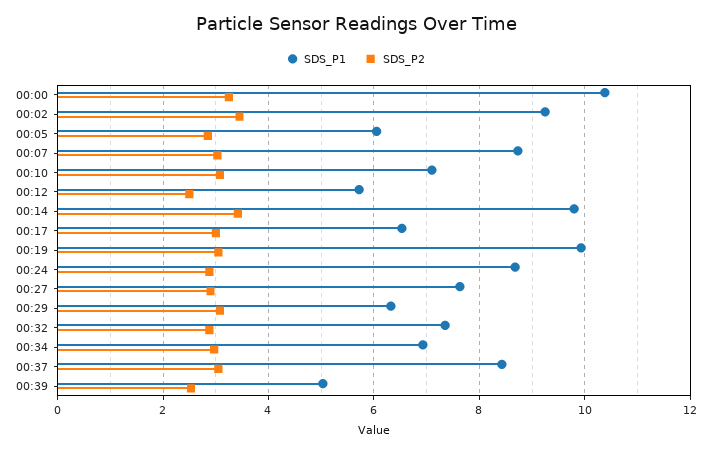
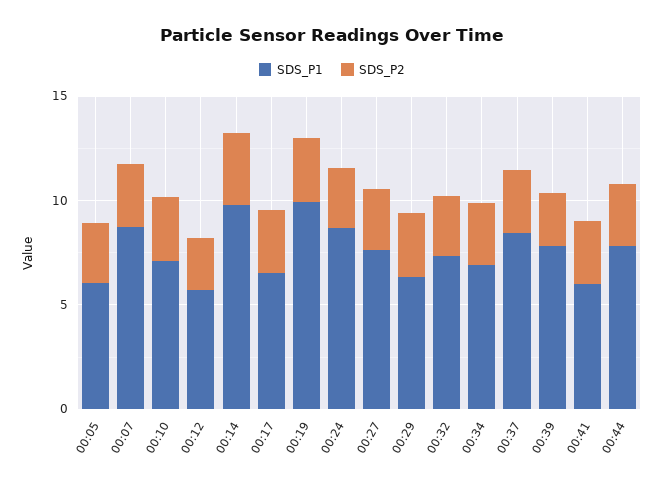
SDS_P1, 00:00: 10.4 -> none
SDS_P2, 00:00: 3.2 -> none
SDS_P1, 00:02: 9.2 -> none
SDS_P2, 00:02: 3.4 -> none
SDS_P1, 00:39: 5 -> 8
SDS_P1, 00:41: none -> 6
SDS_P2, 00:41: none -> 3
SDS_P1, 00:44: none -> 8
SDS_P2, 00:44: none -> 3

